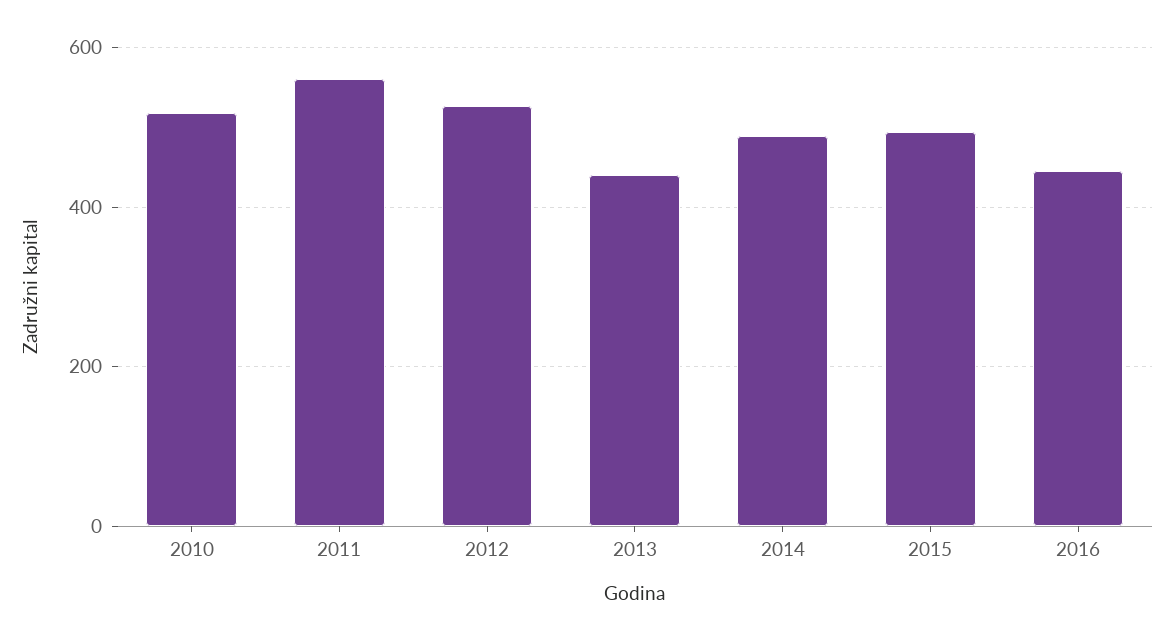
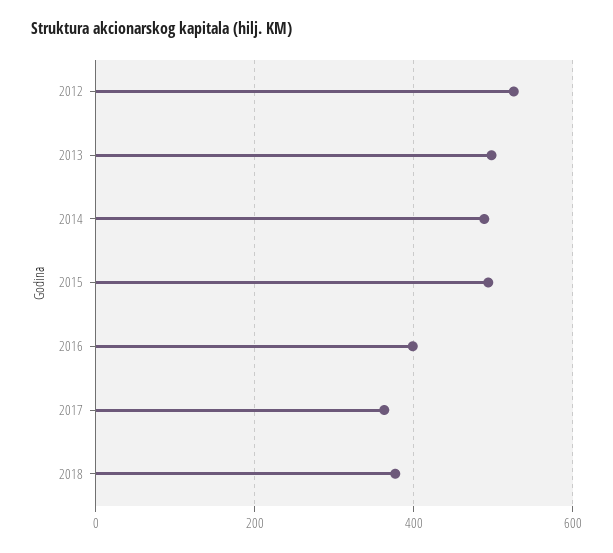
2010: 520 -> none
2011: 560 -> none
2013: 440 -> 500
2016: 440 -> 400
2017: none -> 360
2018: none -> 380

